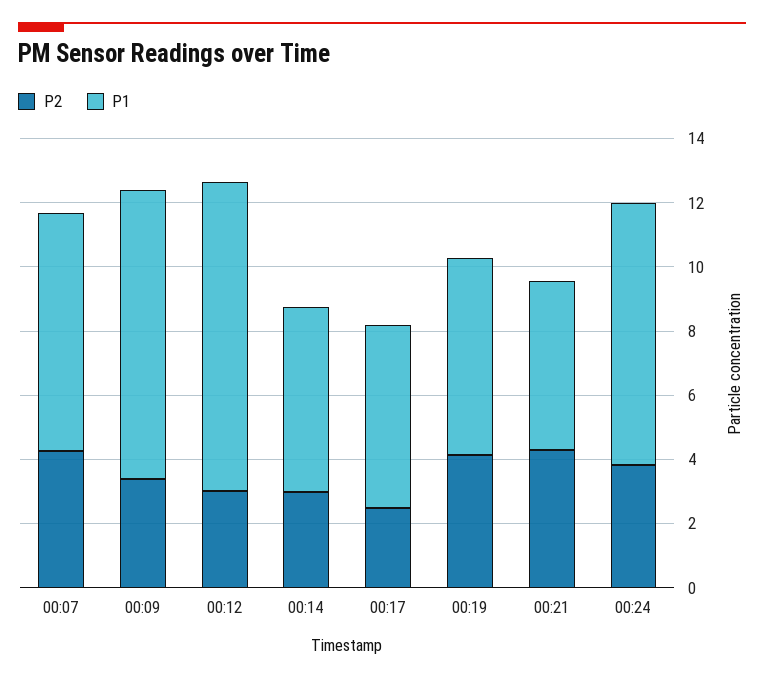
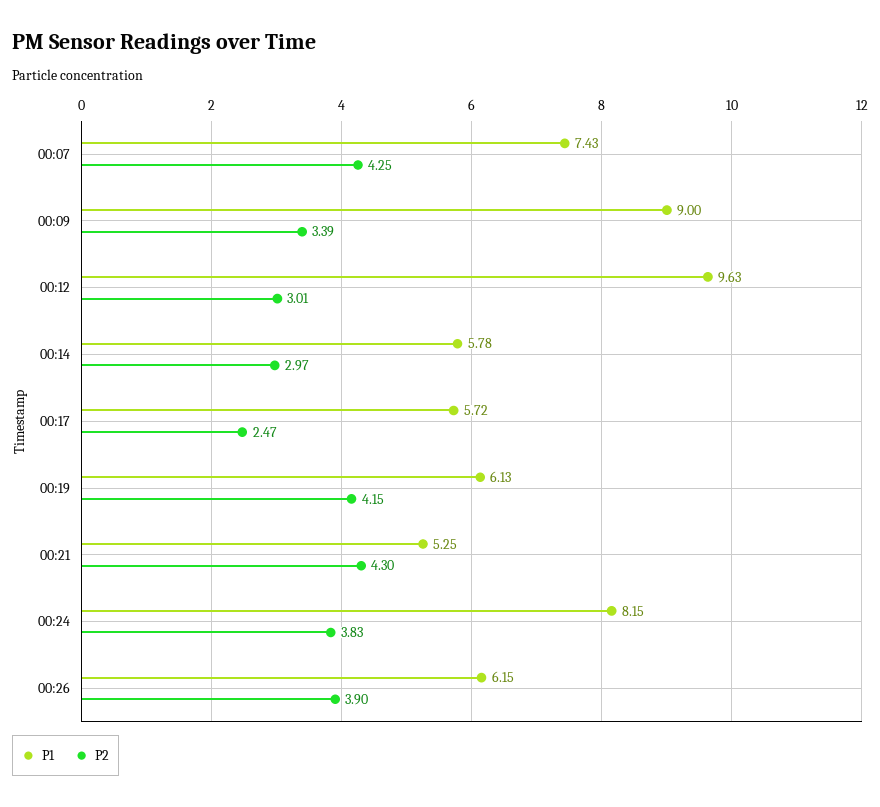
P1, 00:26: none -> 6.15
P2, 00:26: none -> 3.9

